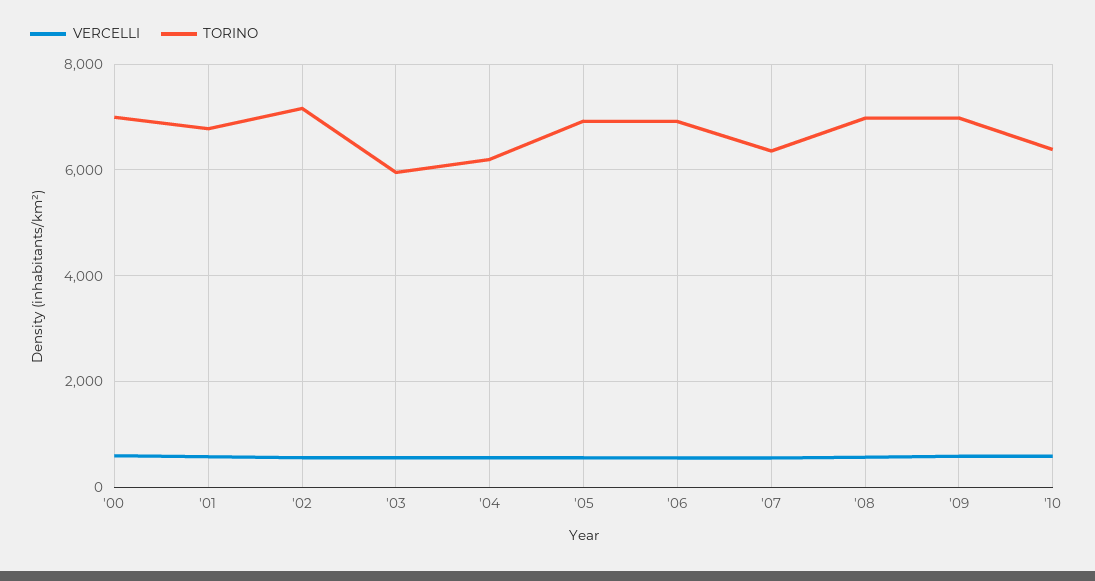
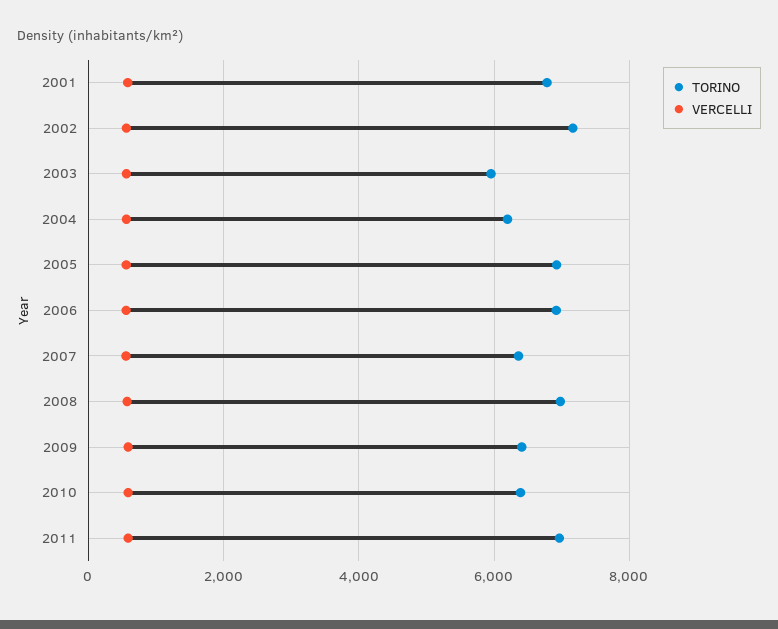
VERCELLI, '00: 600 -> none
TORINO, '00: 7000 -> none
TORINO, '09: 7000 -> 6400
TORINO, 2011: none -> 7000
VERCELLI, 2011: none -> 600

